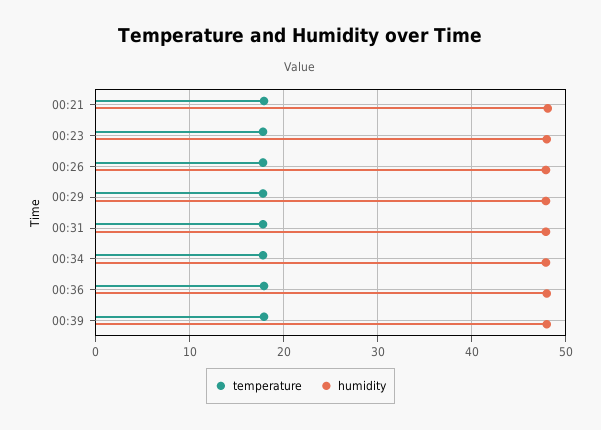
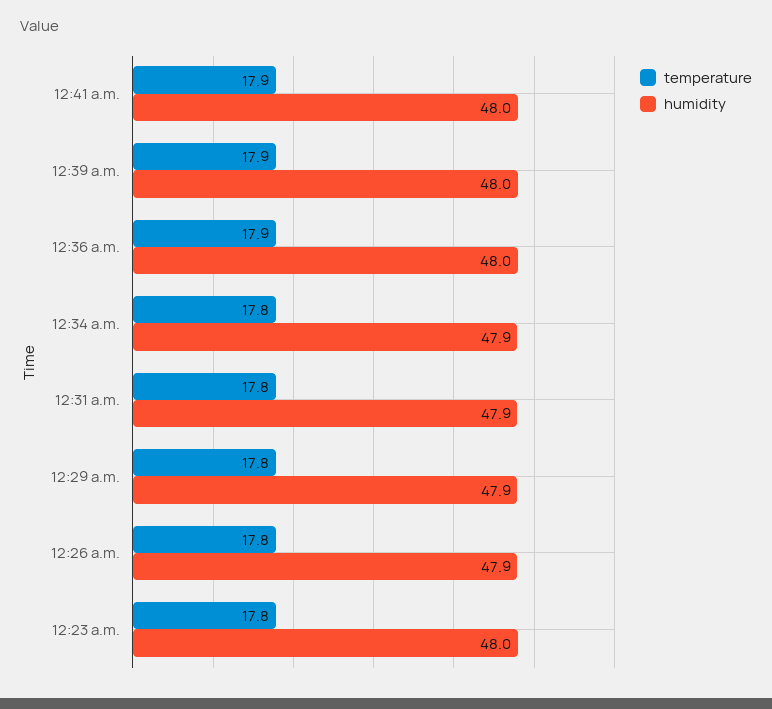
temperature, 00:21: 18 -> none
humidity, 00:21: 48 -> none
temperature, 12:41 a.m.: none -> 17.9
humidity, 12:41 a.m.: none -> 48

